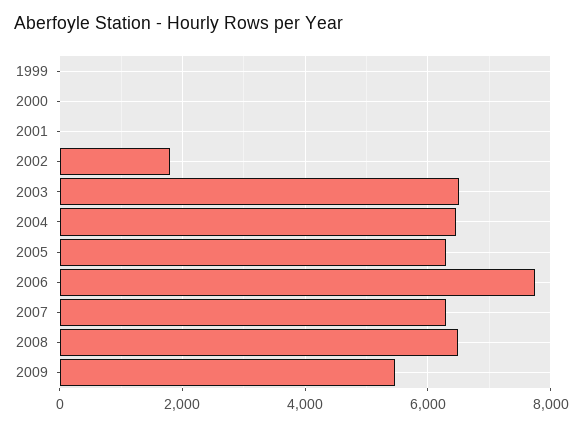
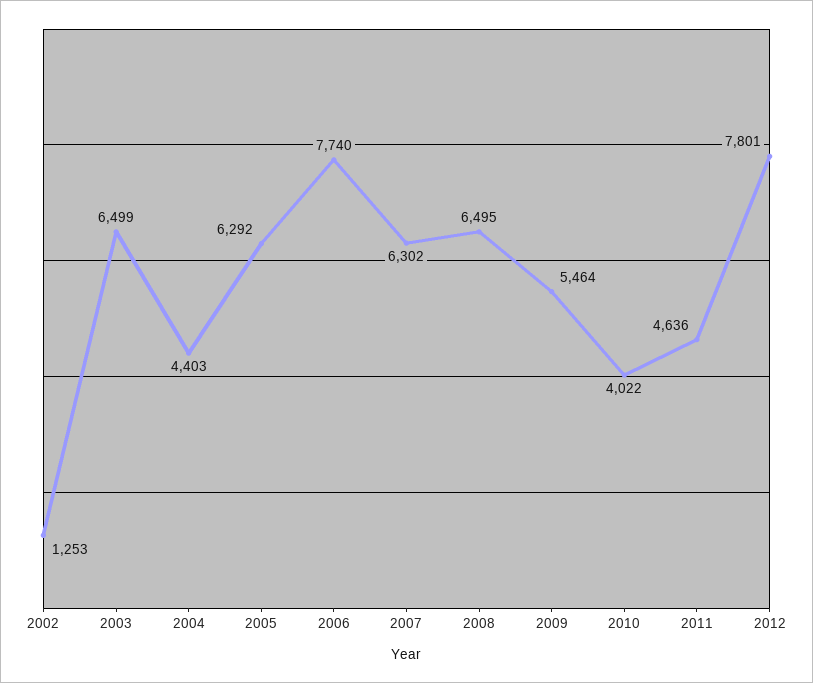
1999: 0 -> none
2000: 0 -> none
2001: 0 -> none
2002: 1800 -> 1253
2004: 6400 -> 4403
2010: none -> 4022
2011: none -> 4636
2012: none -> 7801

